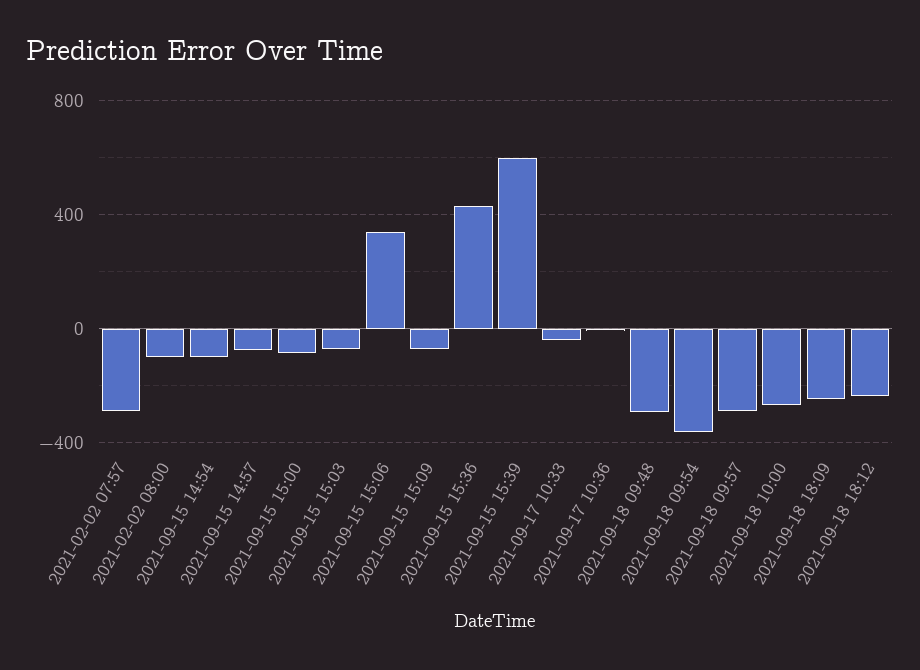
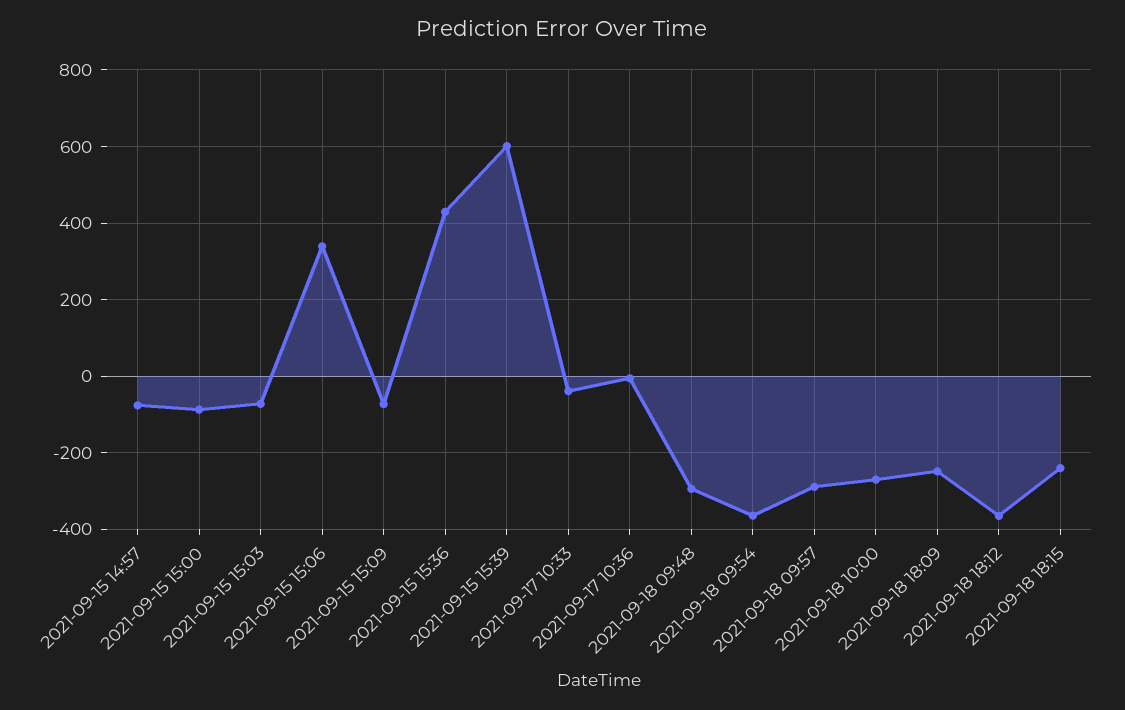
2021-02-02 07:57: -300 -> none
2021-02-02 08:00: -100 -> none
2021-09-15 14:54: -100 -> none
2021-09-18 18:12: -250 -> -360
2021-09-18 18:15: none -> -240

